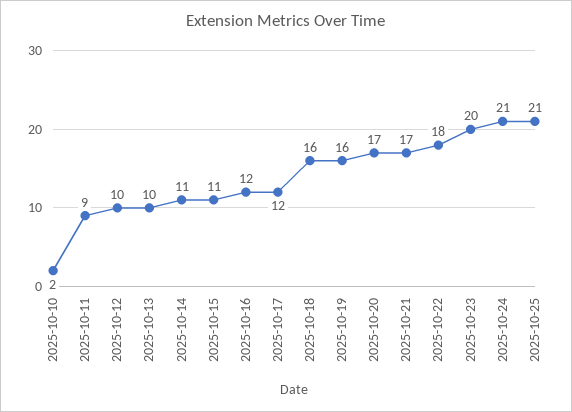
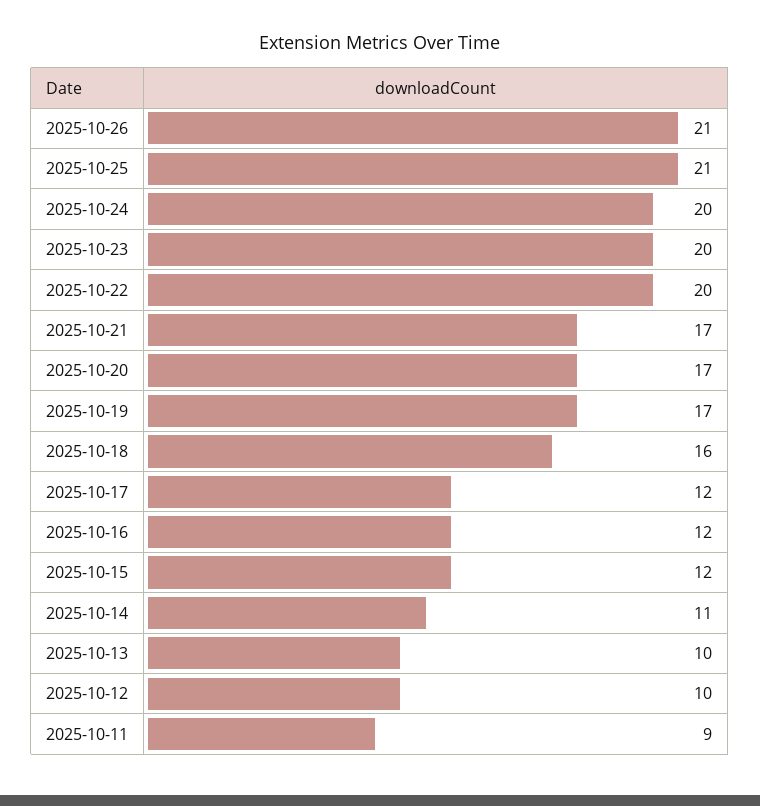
2025-10-10: 2 -> none
2025-10-15: 11 -> 12
2025-10-19: 16 -> 17
2025-10-22: 18 -> 20
2025-10-24: 21 -> 20
2025-10-26: none -> 21

